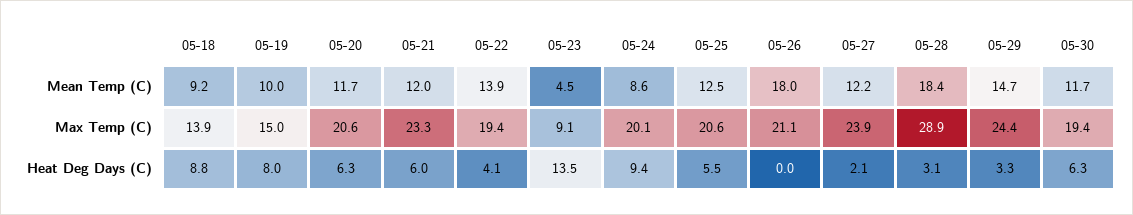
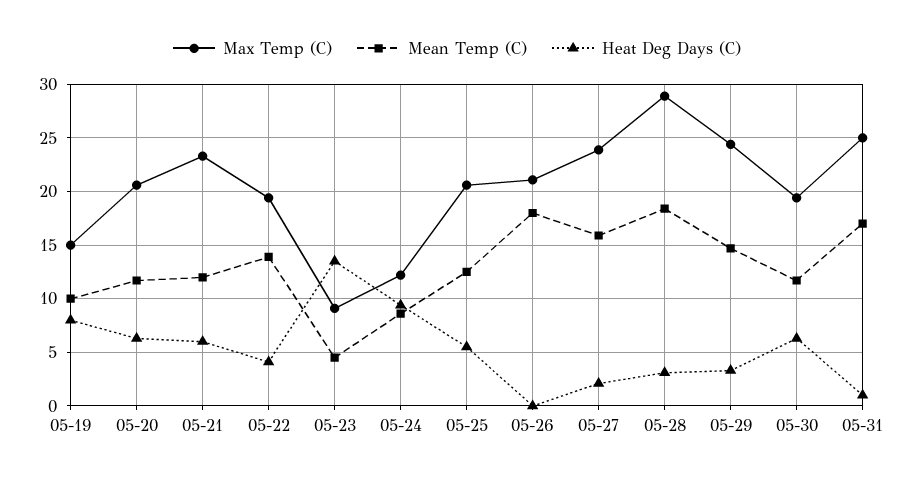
Mean Temp (C), 05-18: 9.2 -> none
Mean Temp (C), 05-27: 12.2 -> 16
Max Temp (C), 05-18: 13.9 -> none
Max Temp (C), 05-24: 20.1 -> 12
Heat Deg Days (C), 05-18: 8.8 -> none
Max Temp (C), 05-31: none -> 25
Mean Temp (C), 05-31: none -> 17
Heat Deg Days (C), 05-31: none -> 1

